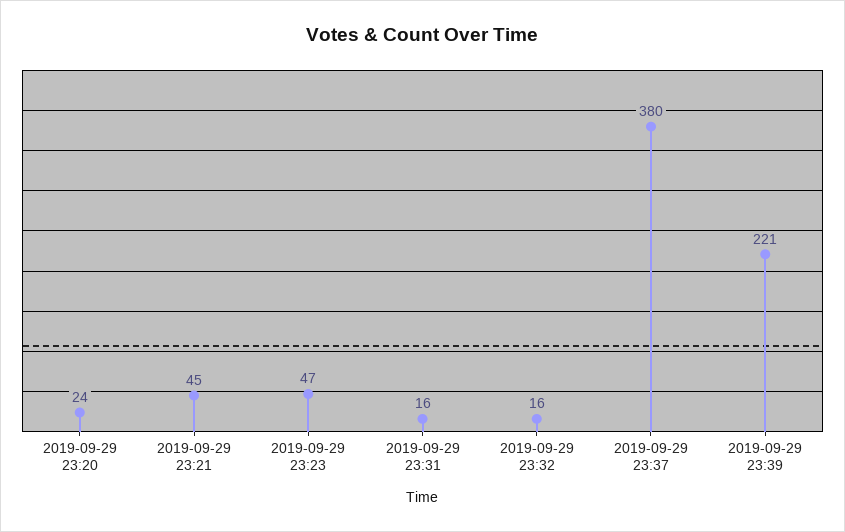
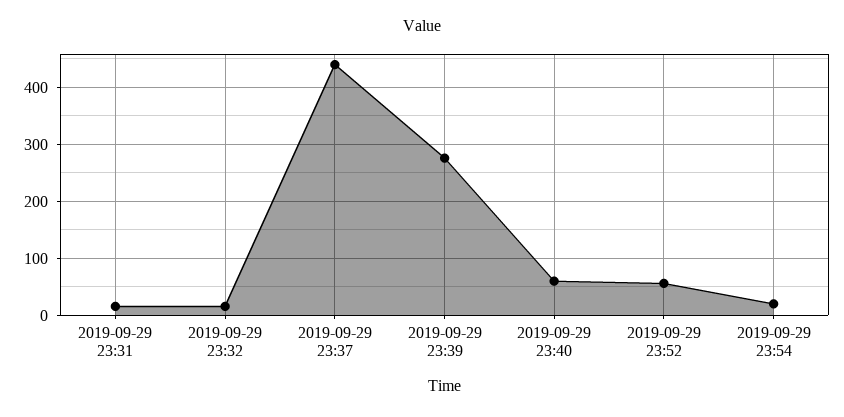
2019-09-29 23:20: 24 -> none
2019-09-29 23:21: 45 -> none
2019-09-29 23:23: 47 -> none
2019-09-29 23:37: 380 -> 440
2019-09-29 23:39: 221 -> 280
2019-09-29 23:40: none -> 60
2019-09-29 23:52: none -> 60
2019-09-29 23:54: none -> 20

